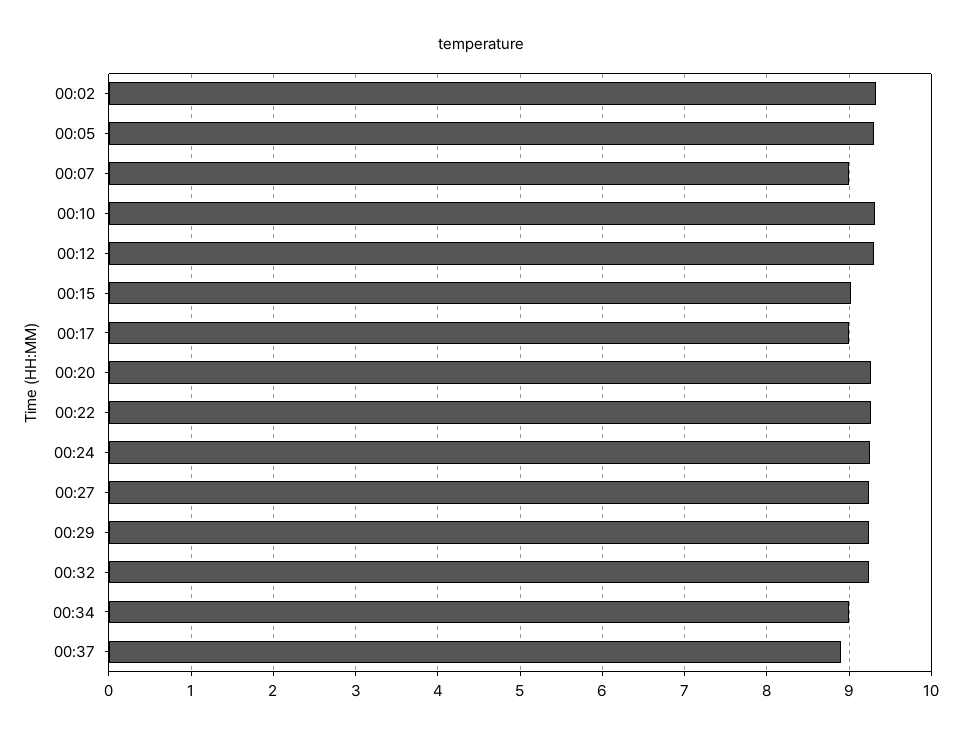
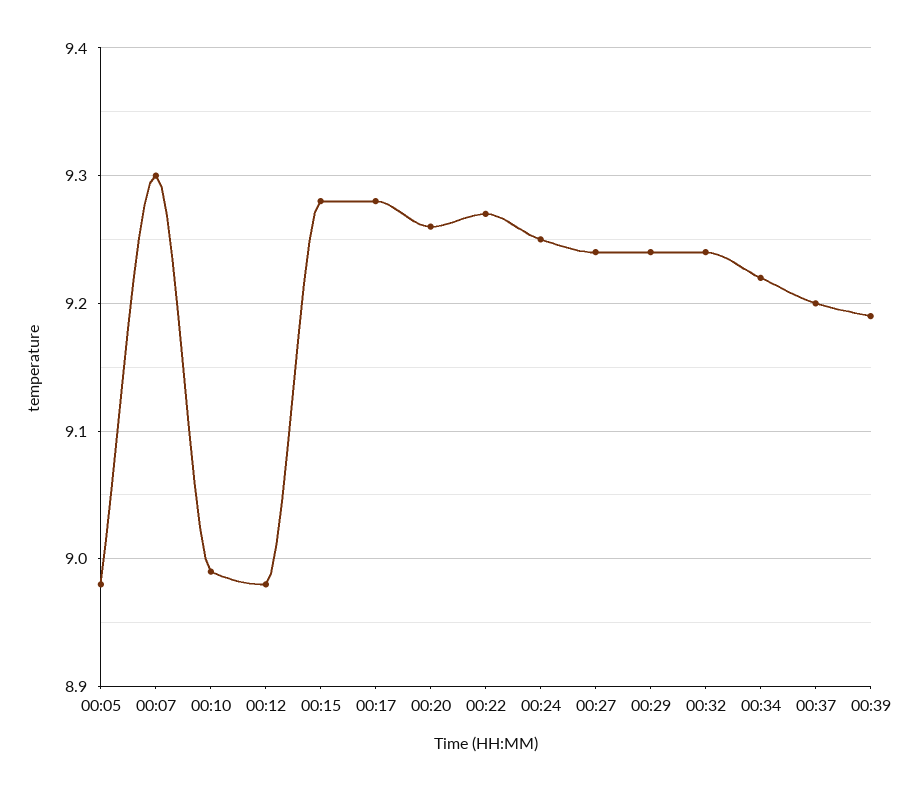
00:02: 9.3 -> none
00:05: 9.3 -> 8.98
00:07: 9 -> 9.3
00:10: 9.3 -> 8.99
00:12: 9.3 -> 8.98
00:15: 9 -> 9.28
00:17: 9 -> 9.28
00:34: 9 -> 9.22
00:37: 8.9 -> 9.2
00:39: none -> 9.19

